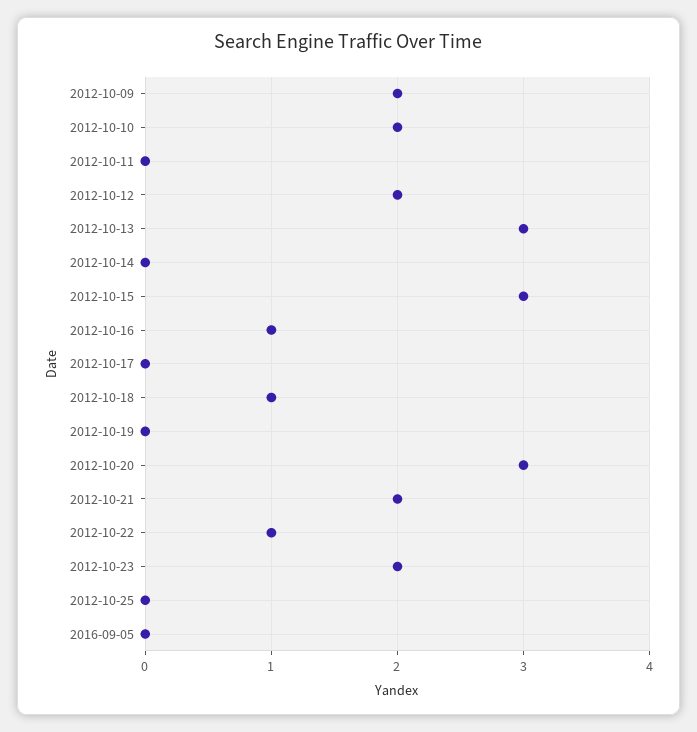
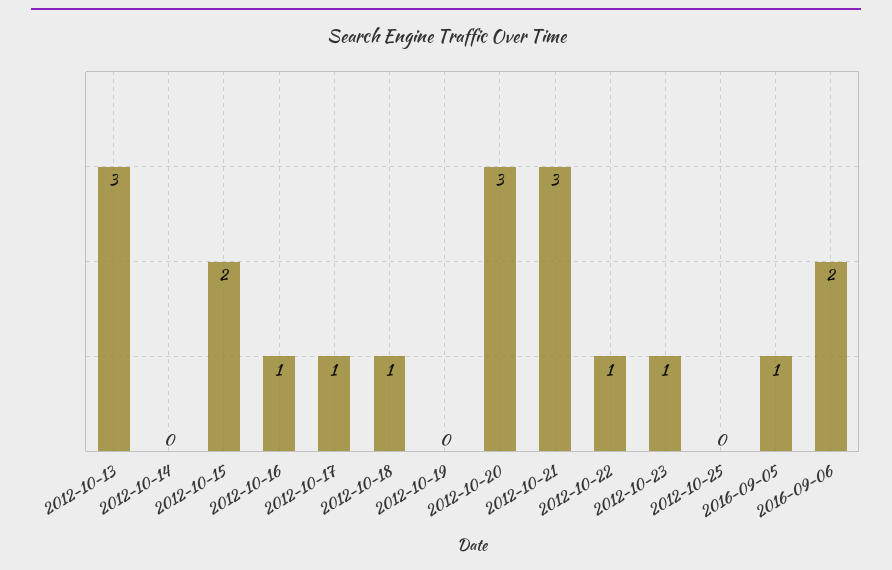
2012-10-09: 2 -> none
2012-10-10: 2 -> none
2012-10-11: 0 -> none
2012-10-12: 2 -> none
2012-10-15: 3 -> 2
2012-10-17: 0 -> 1
2012-10-21: 2 -> 3
2012-10-23: 2 -> 1
2016-09-05: 0 -> 1
2016-09-06: none -> 2

